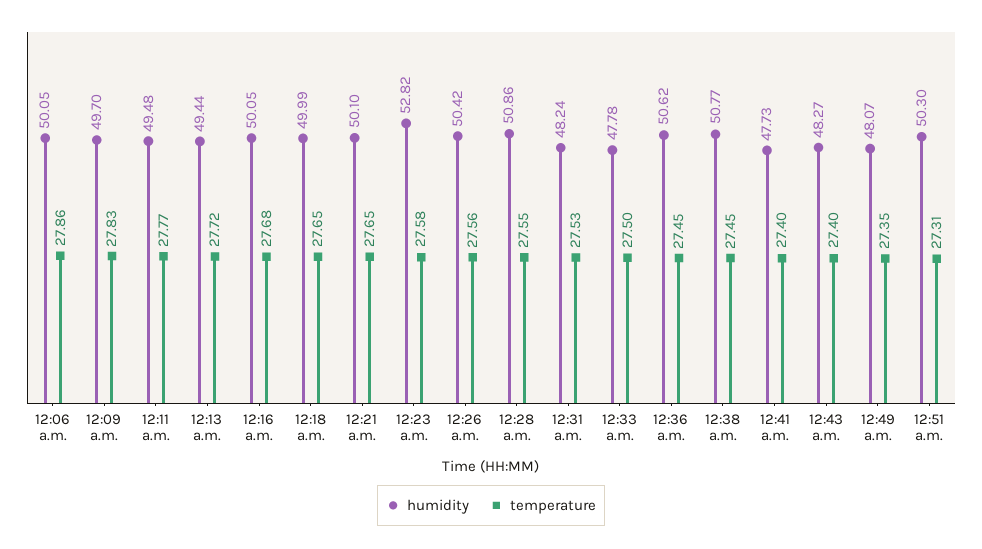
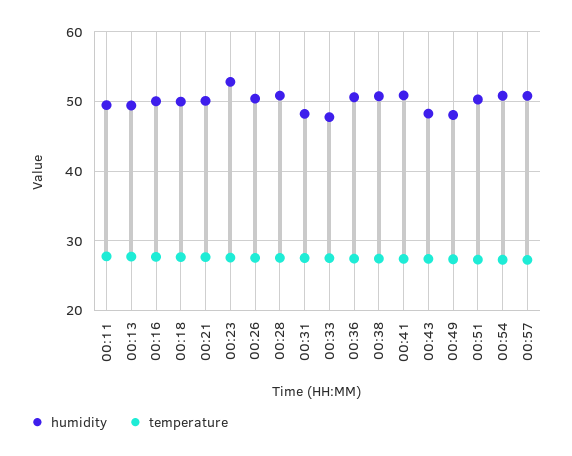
humidity, 12:06 a.m.: 50.05 -> none
temperature, 12:06 a.m.: 27.86 -> none
humidity, 12:09 a.m.: 49.7 -> none
temperature, 12:09 a.m.: 27.83 -> none
humidity, 12:41 a.m.: 47.73 -> 51
humidity, 00:54: none -> 51
temperature, 00:54: none -> 27
humidity, 00:57: none -> 51
temperature, 00:57: none -> 27

